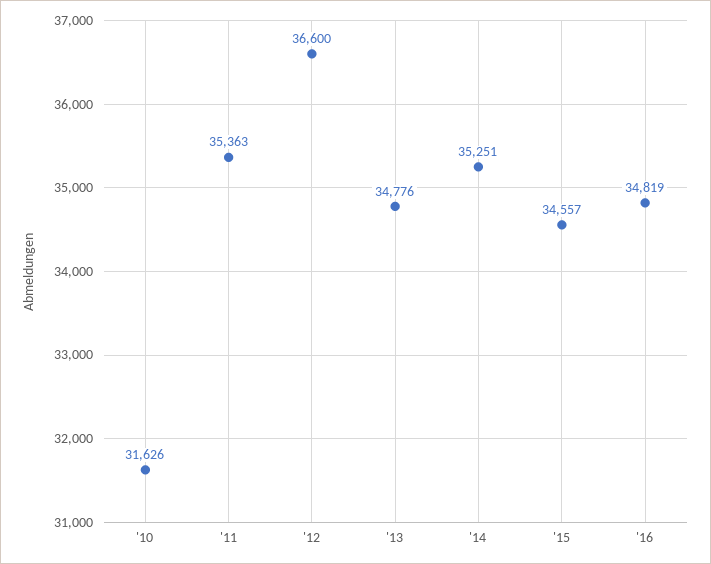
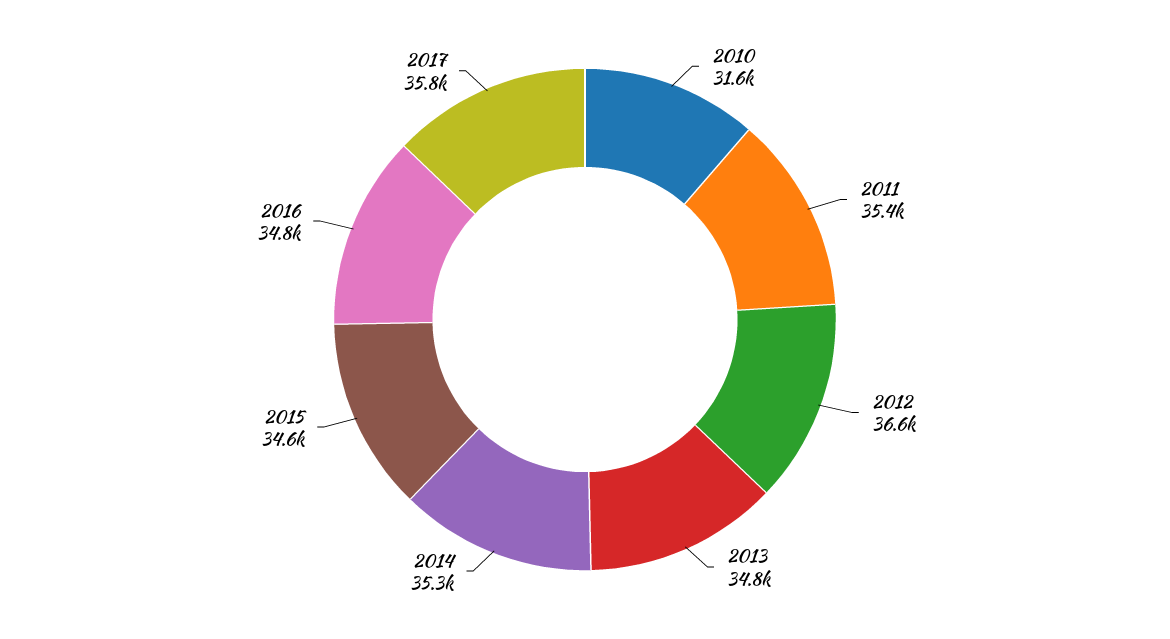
2017: none -> 35800

